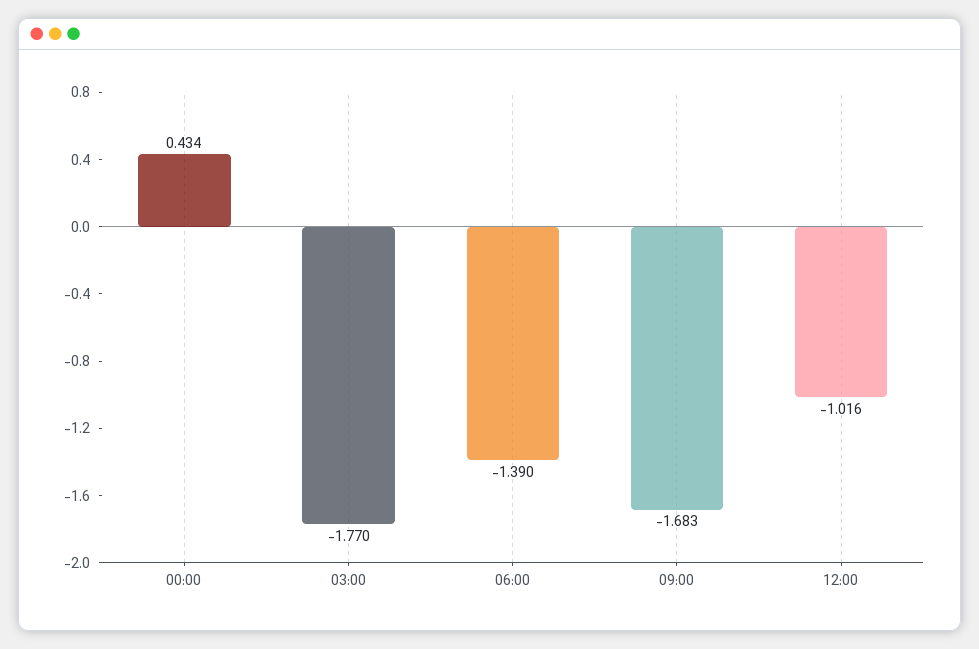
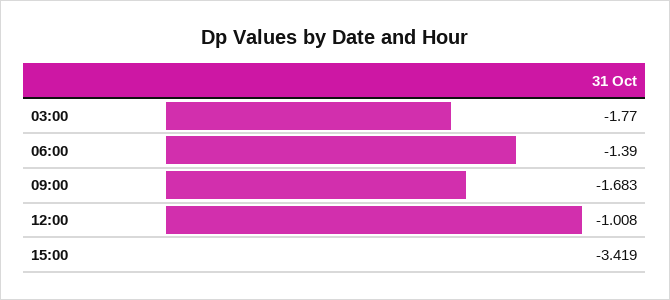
00:00: 0.434 -> none
12:00: -1.016 -> -1.008
15:00: none -> -3.419

